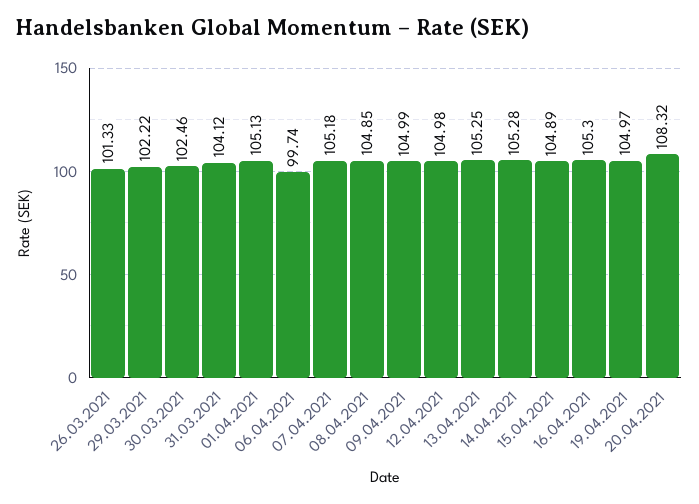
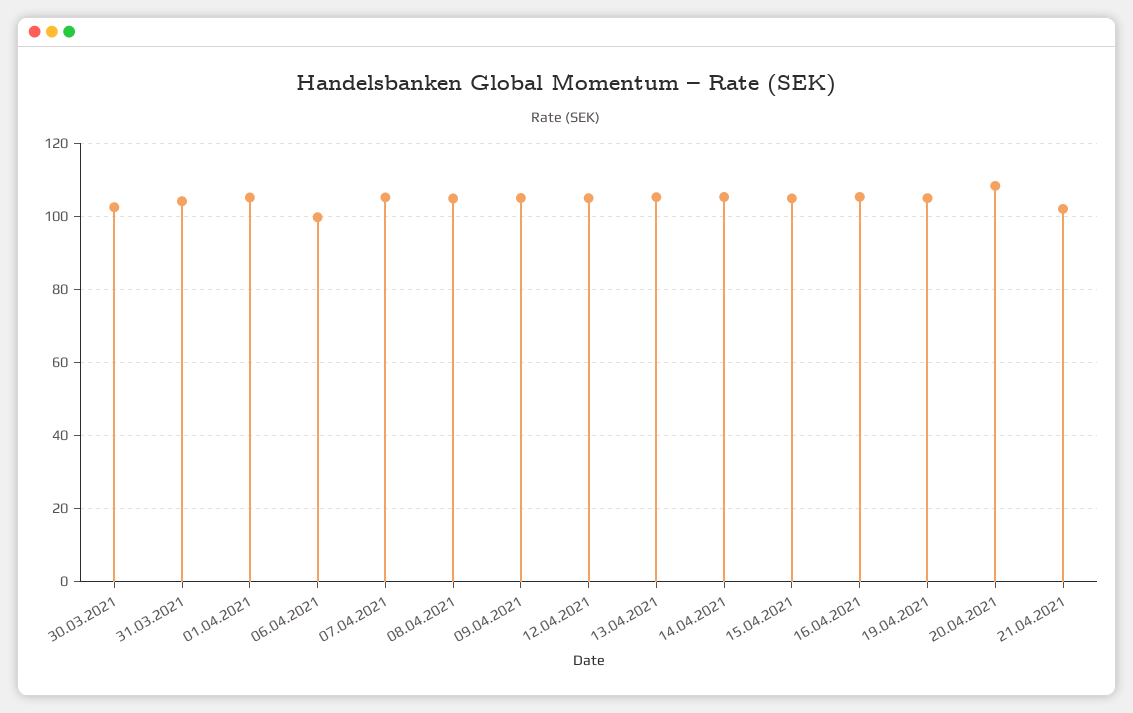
26.03.2021: 101.33 -> none
29.03.2021: 102.22 -> none
21.04.2021: none -> 102

